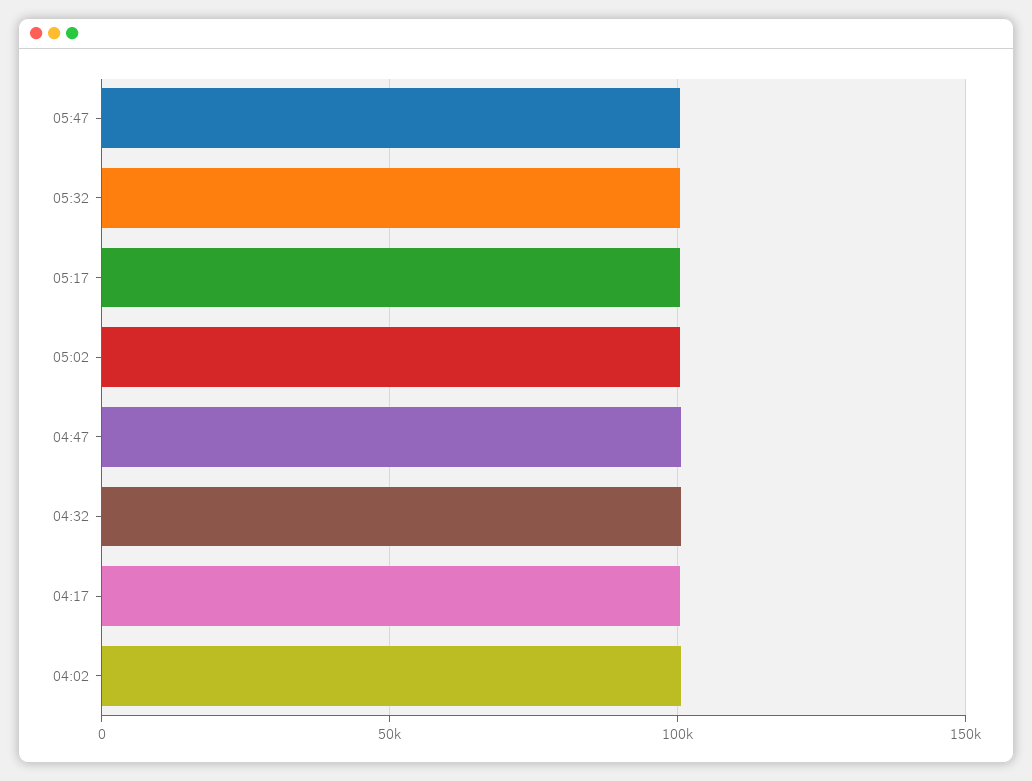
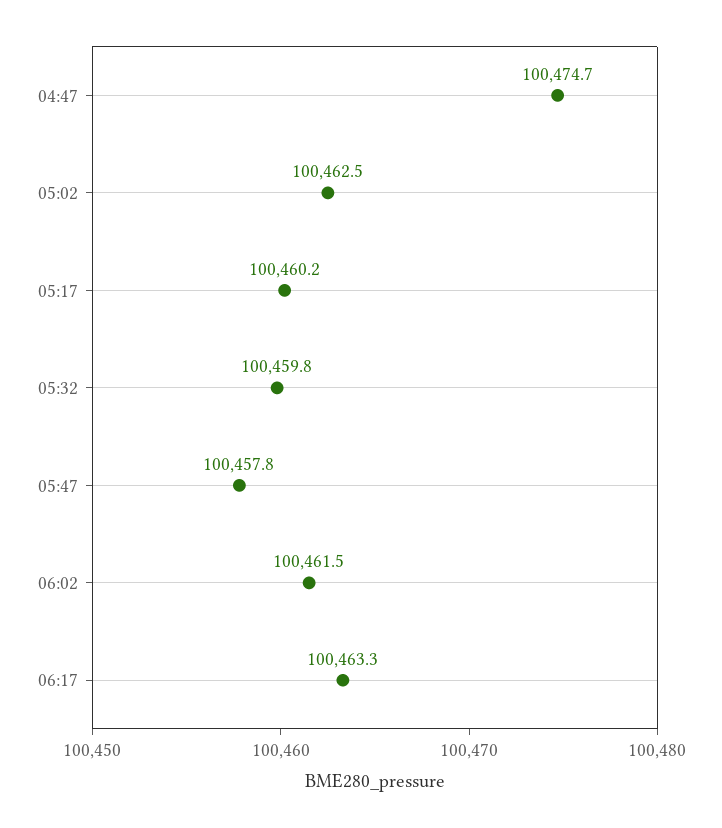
04:32: 100000 -> none
04:17: 100000 -> none
04:02: 100000 -> none
06:02: none -> 100461.5
06:17: none -> 100463.3

